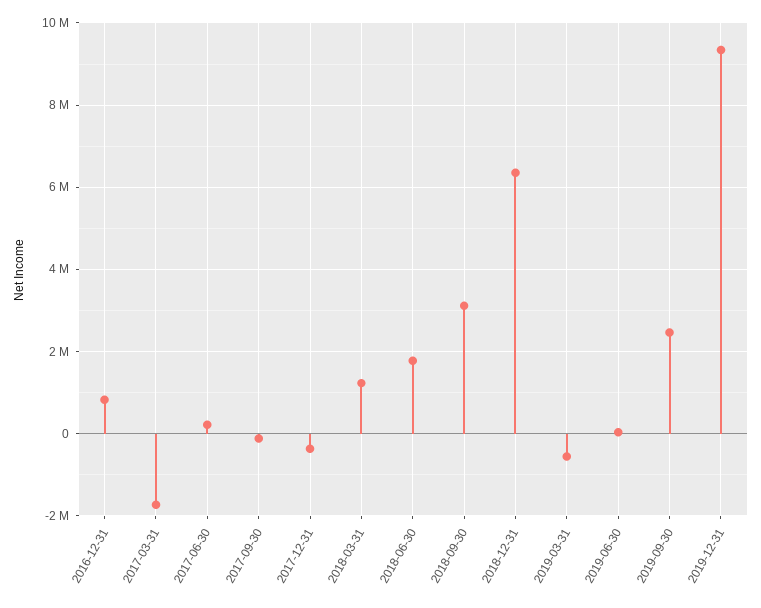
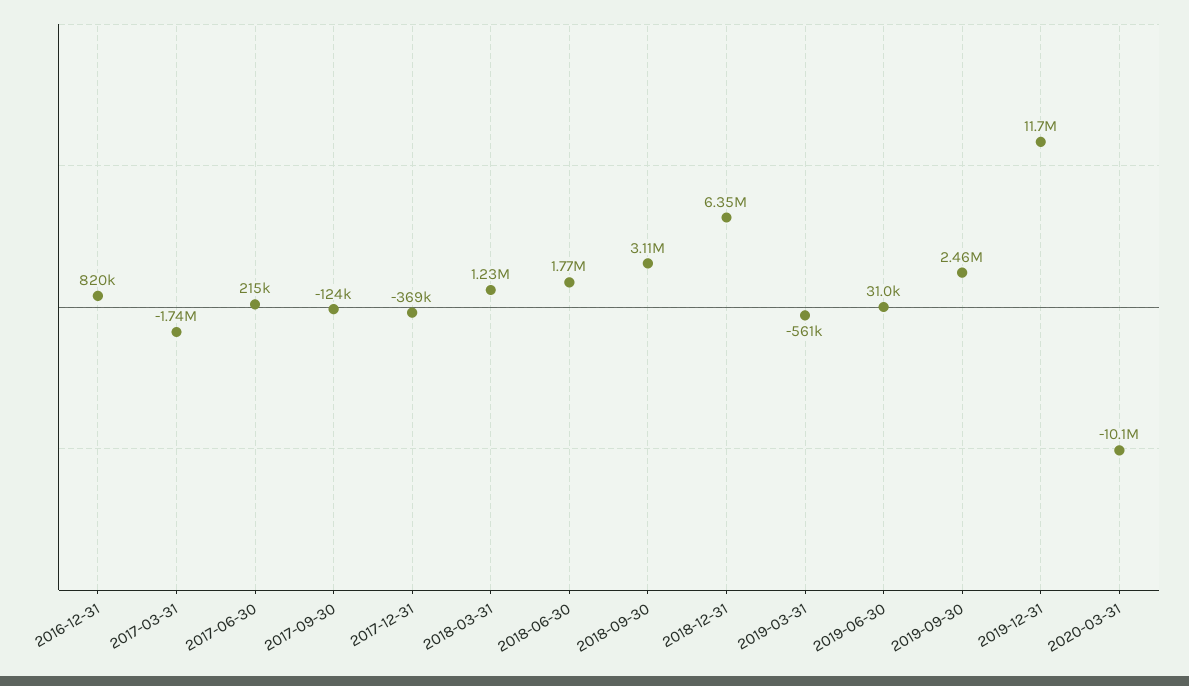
2019-12-31: 9400000 -> 11700000
2020-03-31: none -> -10100000

